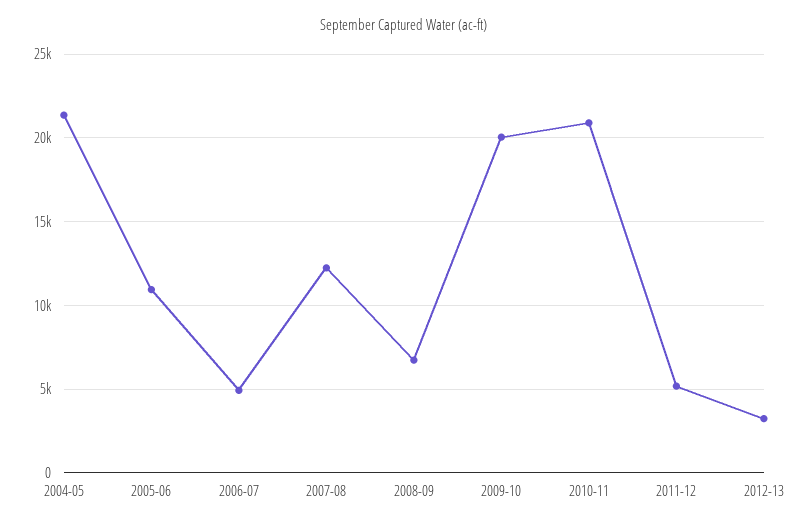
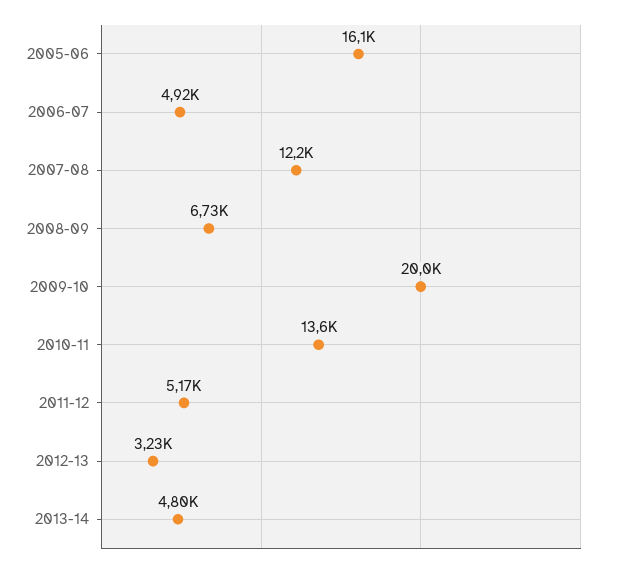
2004-05: 21500 -> none
2005-06: 11000 -> 16100
2010-11: 21000 -> 13600
2013-14: none -> 4800

